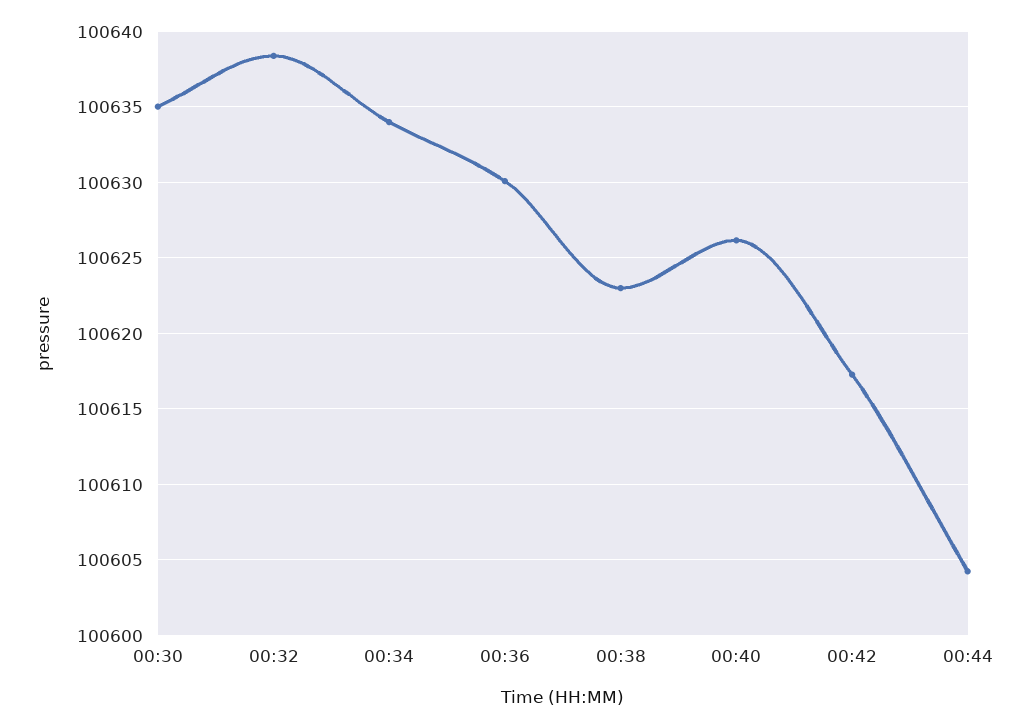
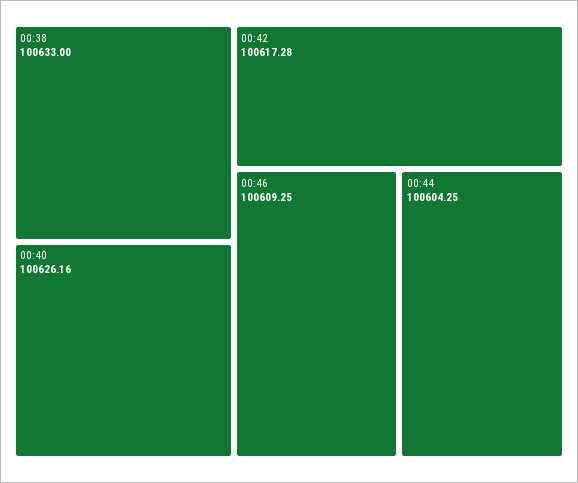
00:30: 100635 -> none
00:32: 100638.5 -> none
00:34: 100634 -> none
00:36: 100630 -> none
00:38: 100623 -> 100633
00:46: none -> 100609.25

